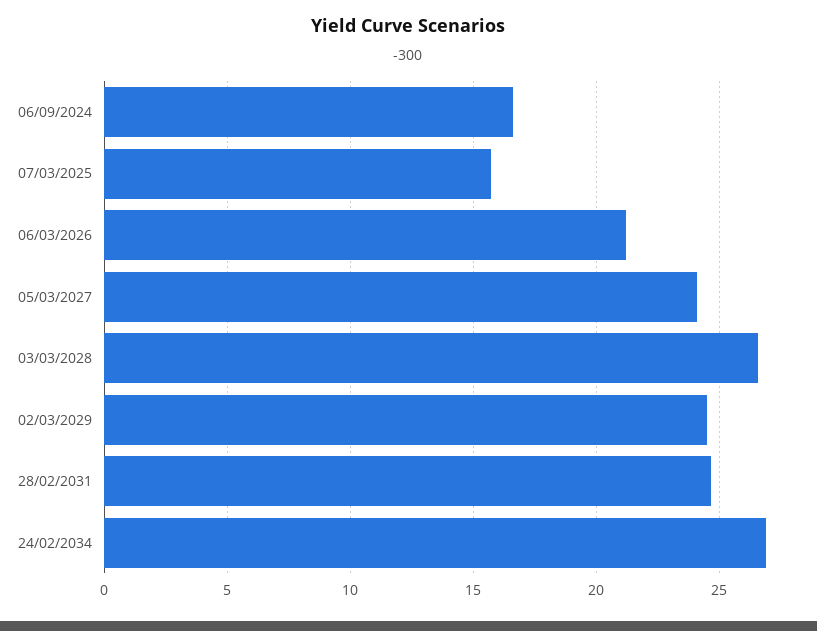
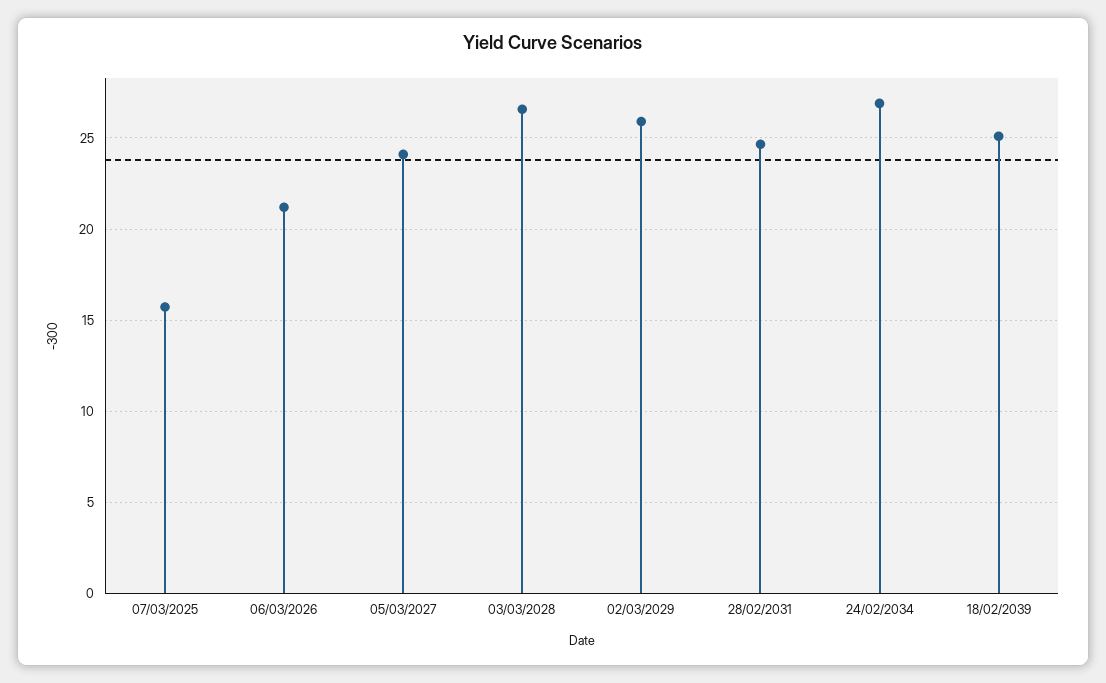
06/09/2024: 16.5 -> none
02/03/2029: 24.5 -> 26
18/02/2039: none -> 25

